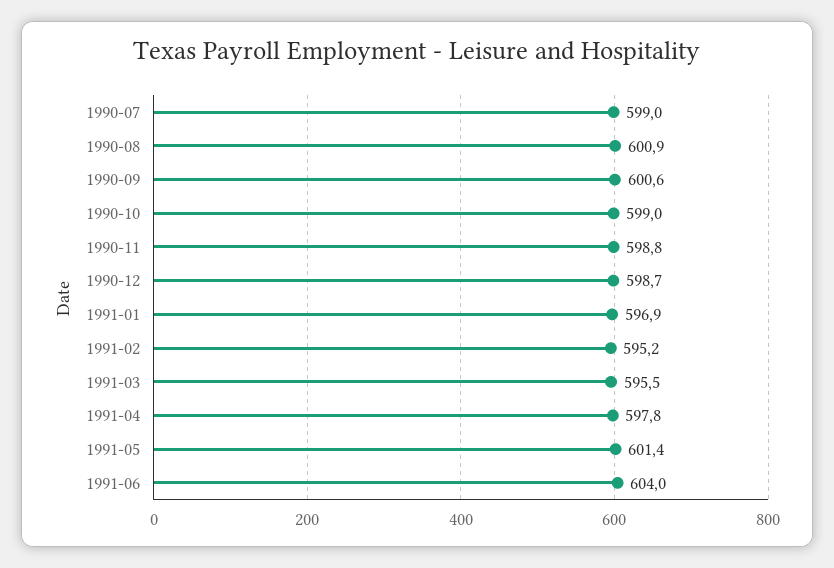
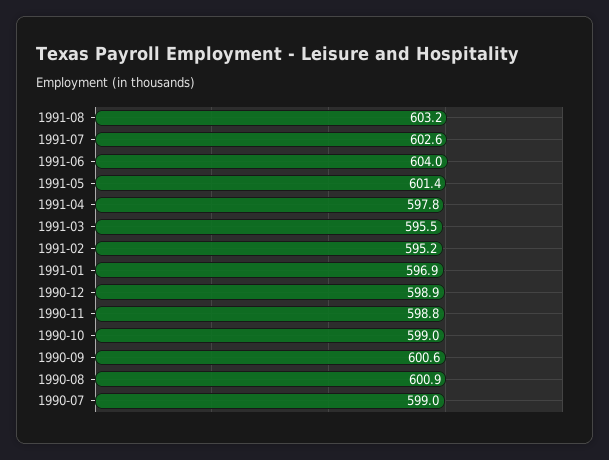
1990-12: 598.7 -> 598.9
1991-08: none -> 603.2
1991-07: none -> 602.6

